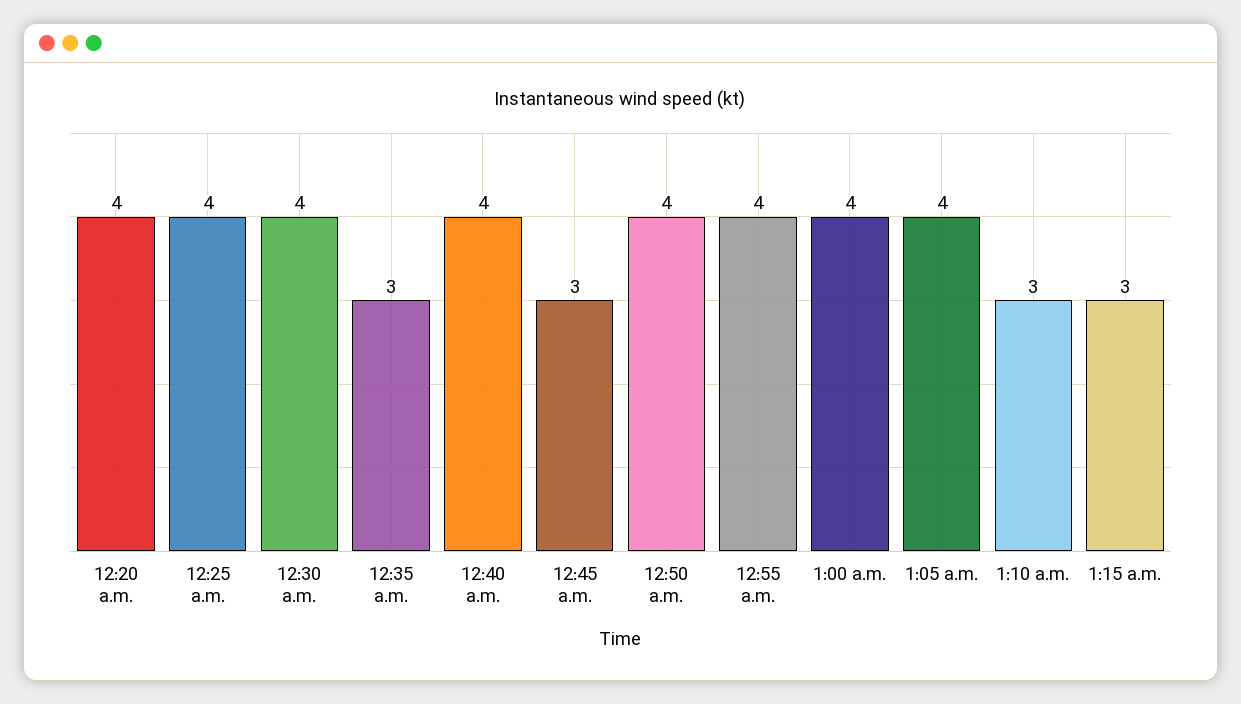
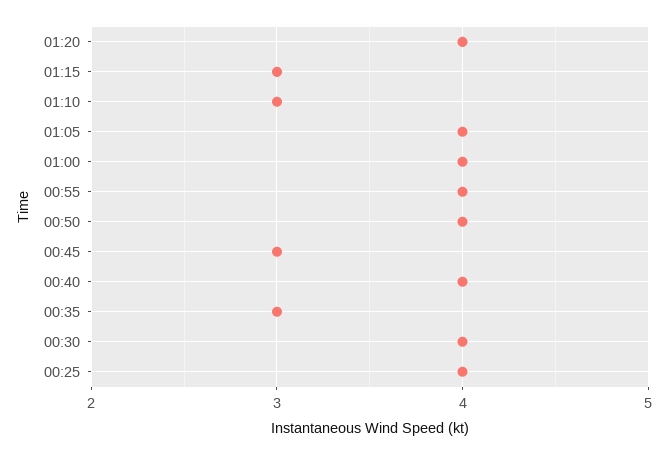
12:20 a.m.: 4 -> none
01:20: none -> 4

